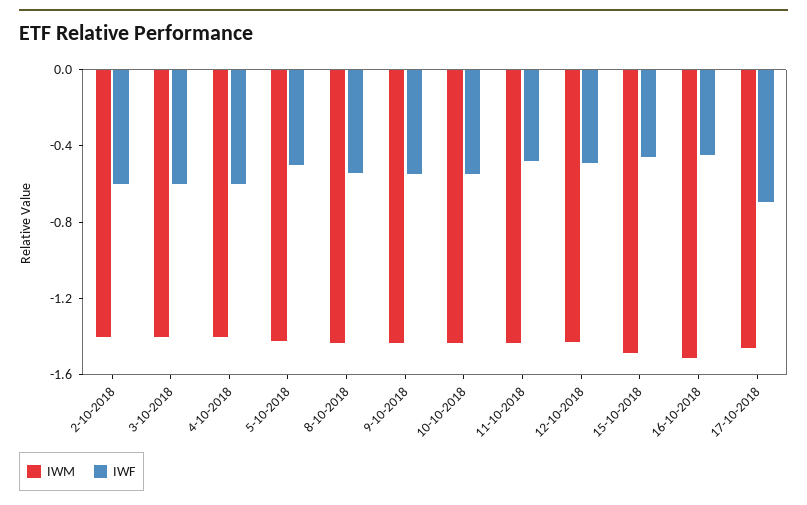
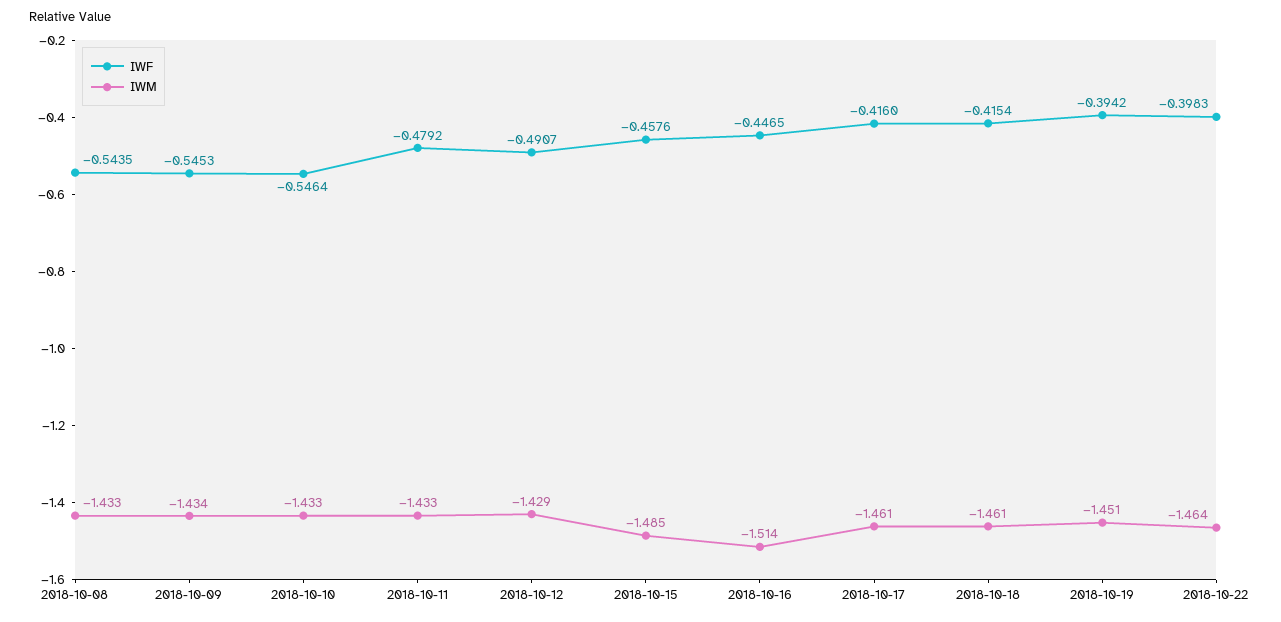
IWM, 2-10-2018: -1.4 -> none
IWF, 2-10-2018: -0.6 -> none
IWM, 3-10-2018: -1.4 -> none
IWF, 3-10-2018: -0.6 -> none
IWM, 4-10-2018: -1.4 -> none
IWF, 4-10-2018: -0.6 -> none
IWM, 5-10-2018: -1.4 -> none
IWF, 5-10-2018: -0.5 -> none
IWF, 17-10-2018: -0.7 -> -0.416
IWF, 2018-10-18: none -> -0.4154
IWM, 2018-10-18: none -> -1.461
IWF, 2018-10-19: none -> -0.3942
IWM, 2018-10-19: none -> -1.451
IWF, 2018-10-22: none -> -0.3983
IWM, 2018-10-22: none -> -1.464

